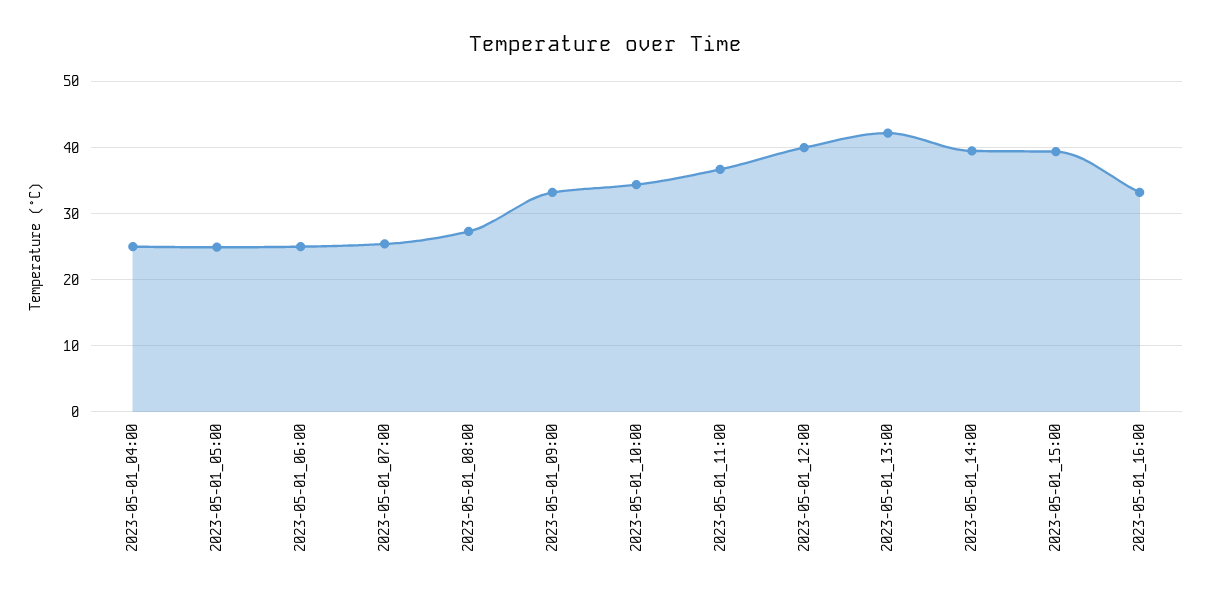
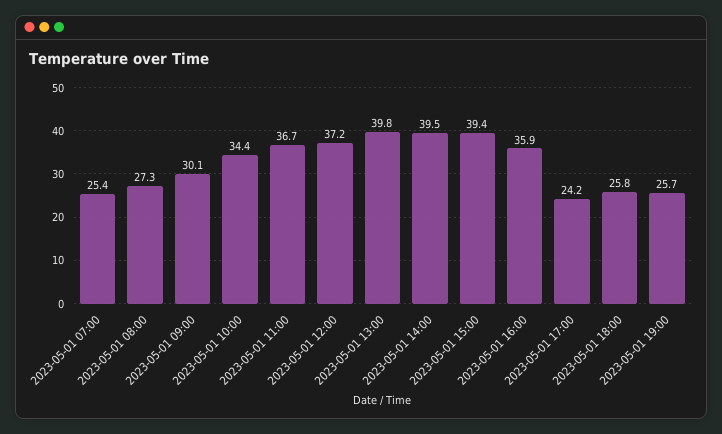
2023-05-01_04:00: 25 -> none
2023-05-01_05:00: 25 -> none
2023-05-01_06:00: 25 -> none
2023-05-01_09:00: 33 -> 30.1
2023-05-01_12:00: 40 -> 37.2
2023-05-01_13:00: 42 -> 39.8
2023-05-01_16:00: 33 -> 35.9
2023-05-01 17:00: none -> 24.2
2023-05-01 18:00: none -> 25.8
2023-05-01 19:00: none -> 25.7

